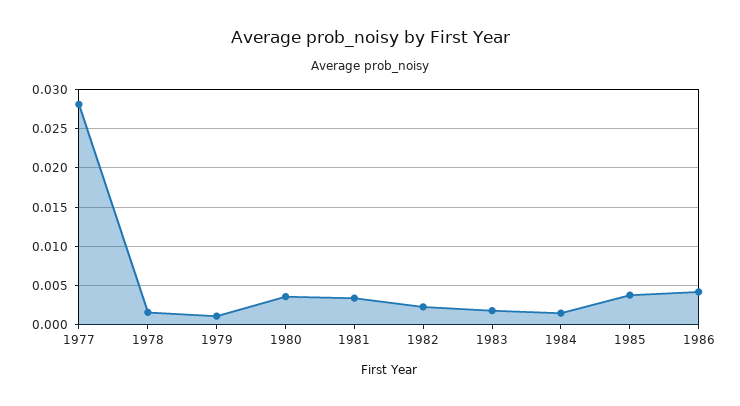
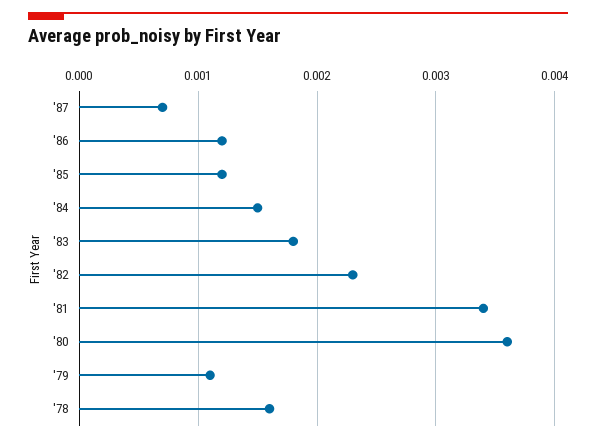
1977: 0.028 -> none
1985: 0.004 -> 0.0012
1986: 0.004 -> 0.0012
'87: none -> 0.0007

